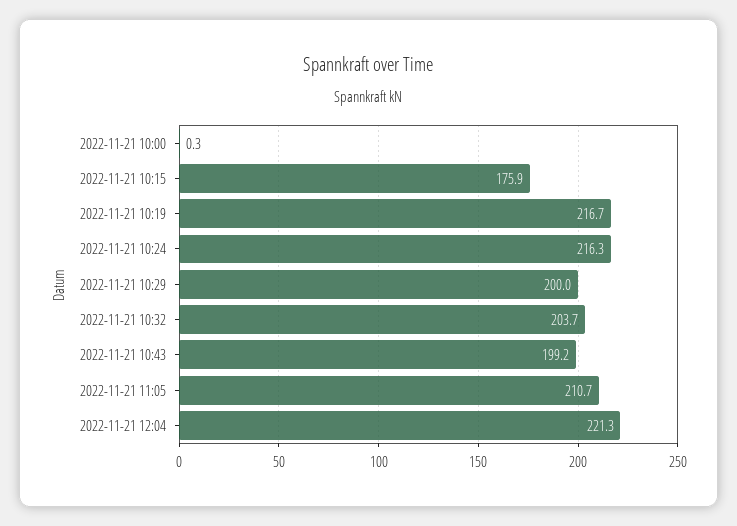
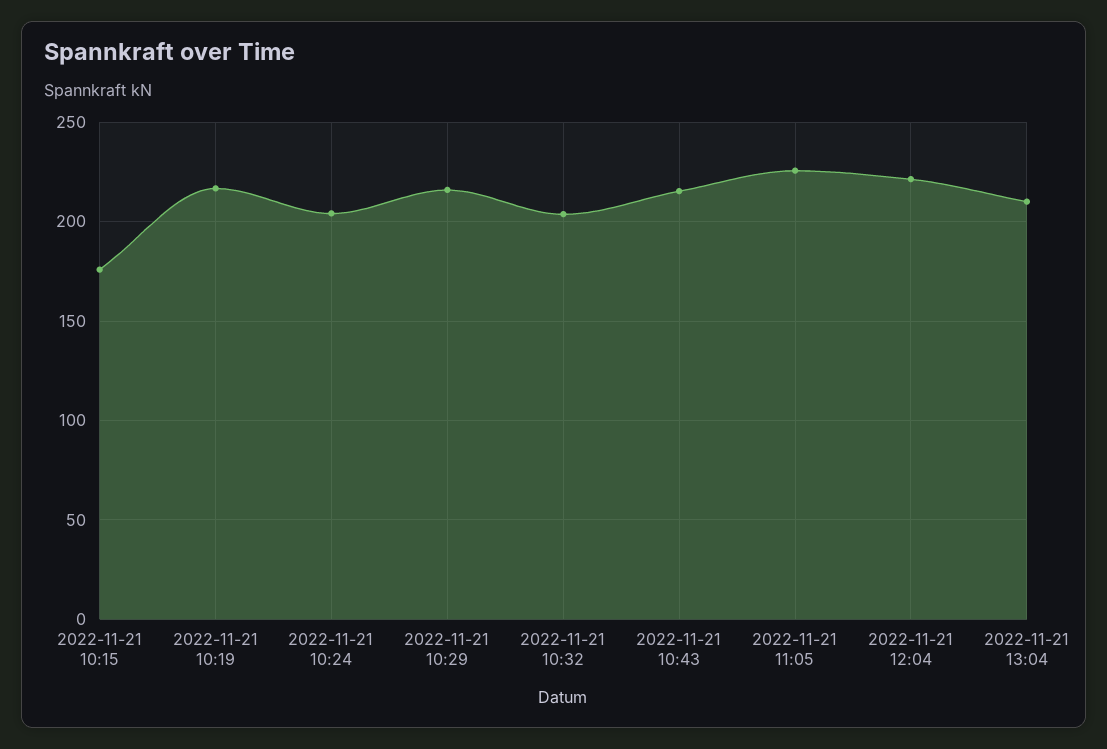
2022-11-21 10:00: 0.3 -> none
2022-11-21 10:24: 216.3 -> 205
2022-11-21 10:29: 200 -> 215
2022-11-21 10:43: 199.2 -> 215
2022-11-21 11:05: 210.7 -> 225
2022-11-21 13:04: none -> 210

